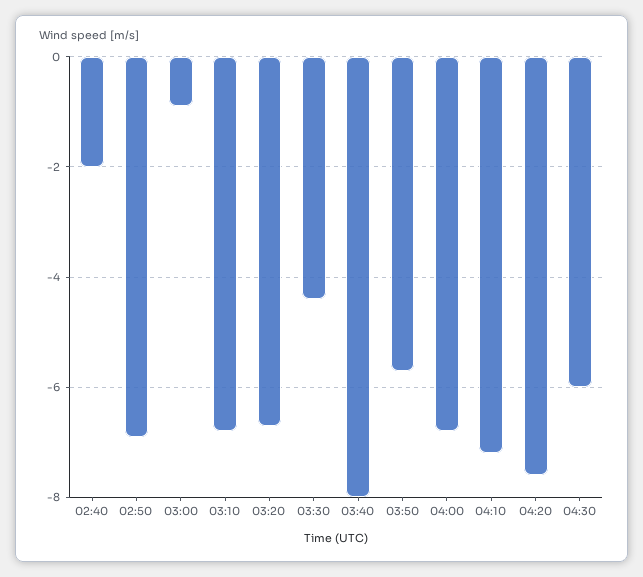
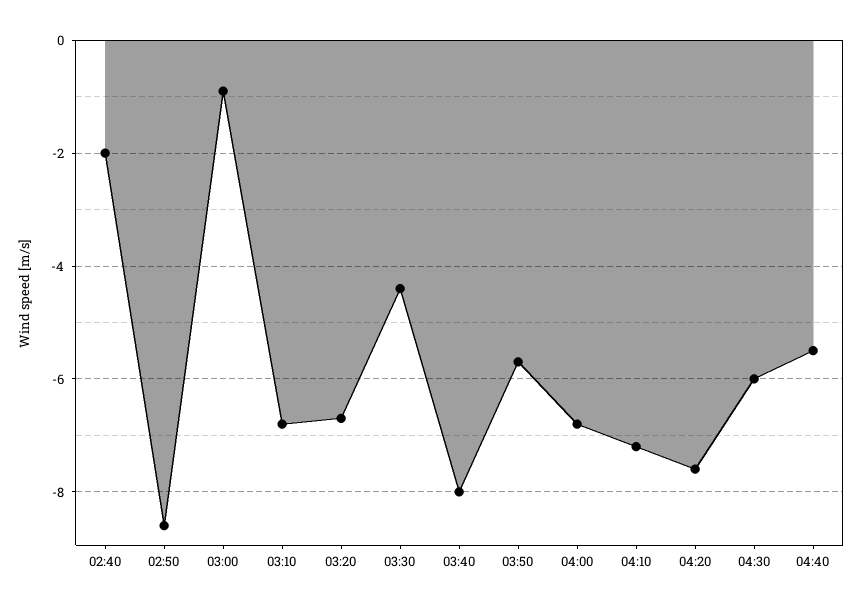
02:50: -7 -> -8.5
04:40: none -> -5.5

